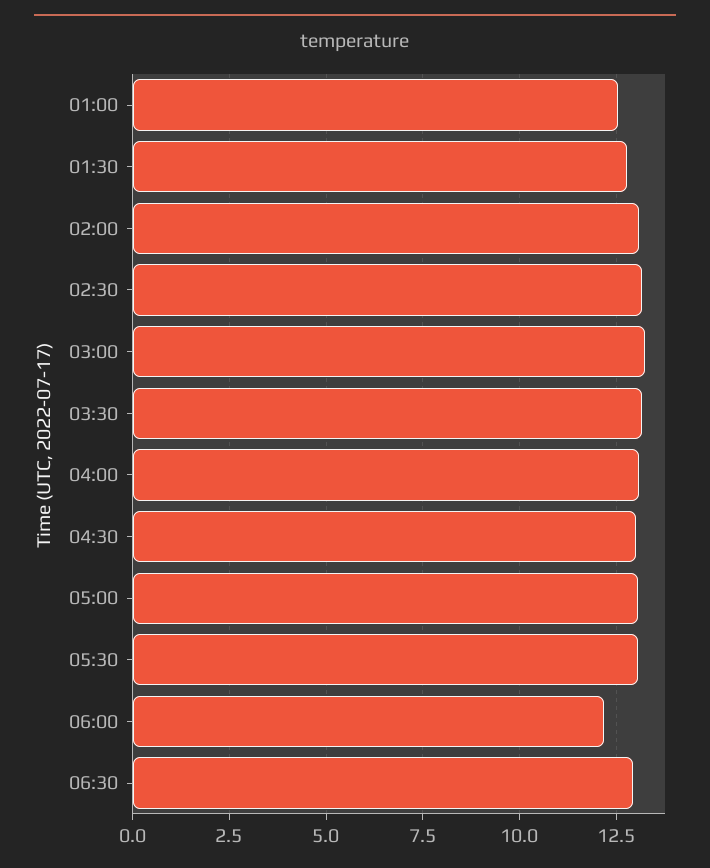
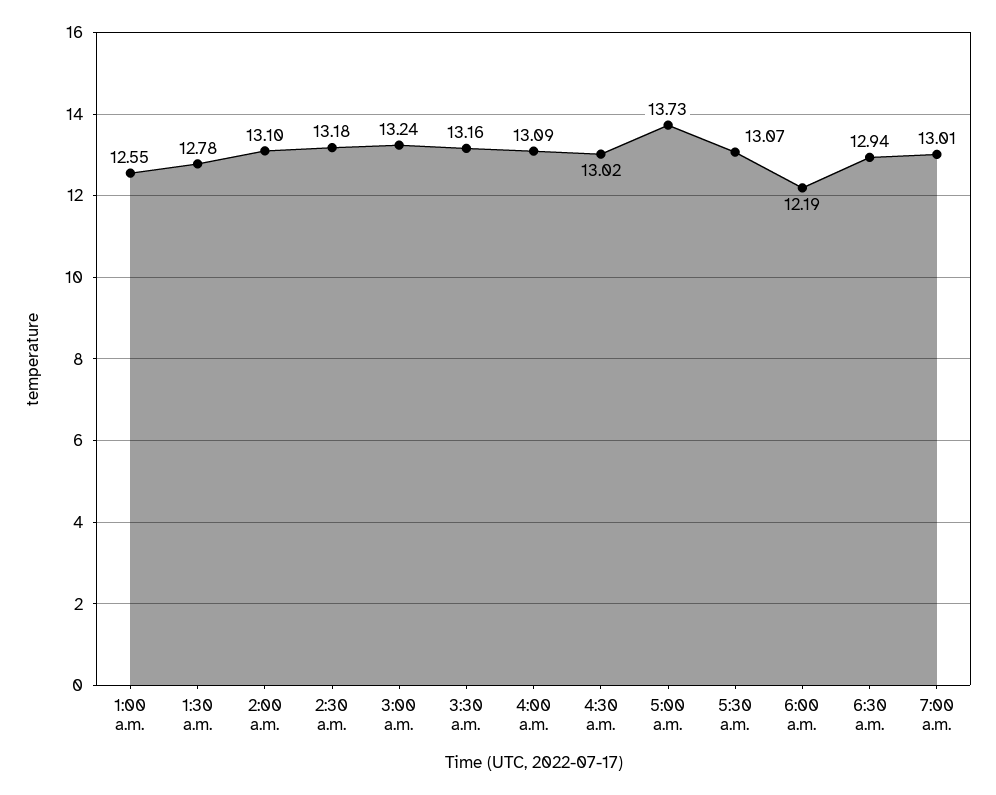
05:00: 13 -> 13.73
7:00 a.m.: none -> 13.01

